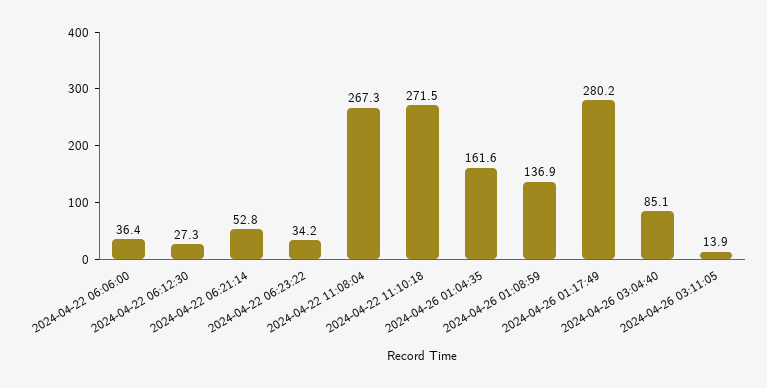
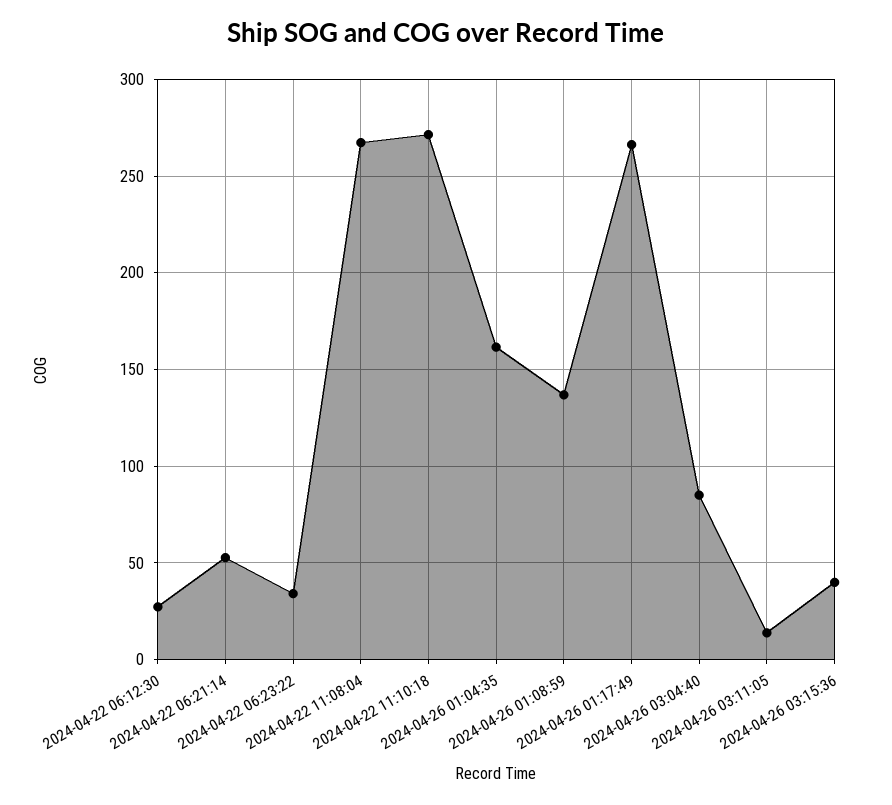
2024-04-22 06:06:00: 36.4 -> none
2024-04-26 01:17:49: 280.2 -> 265
2024-04-26 03:15:36: none -> 40

